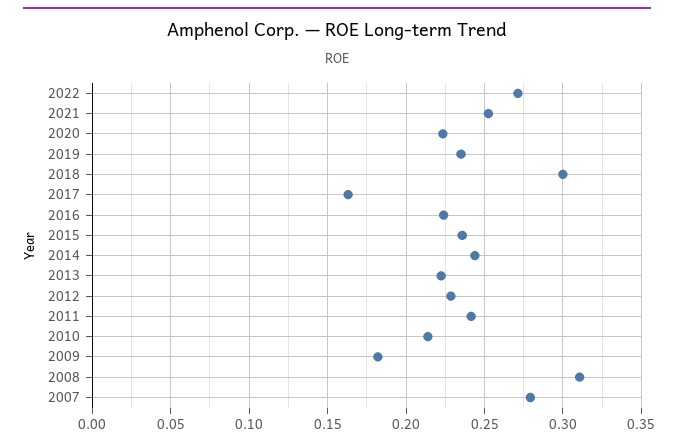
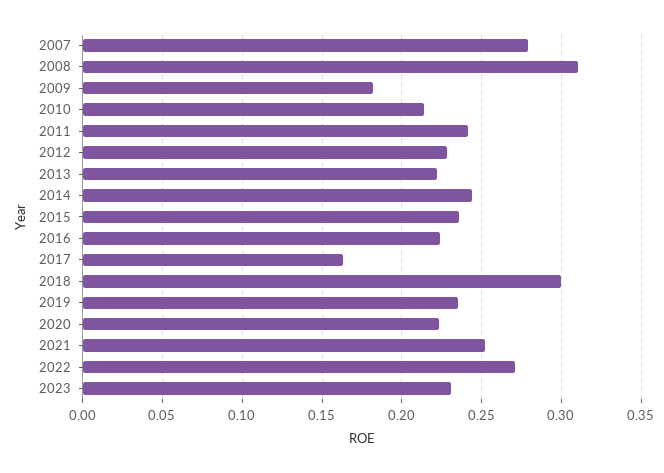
2023: none -> 0.23

